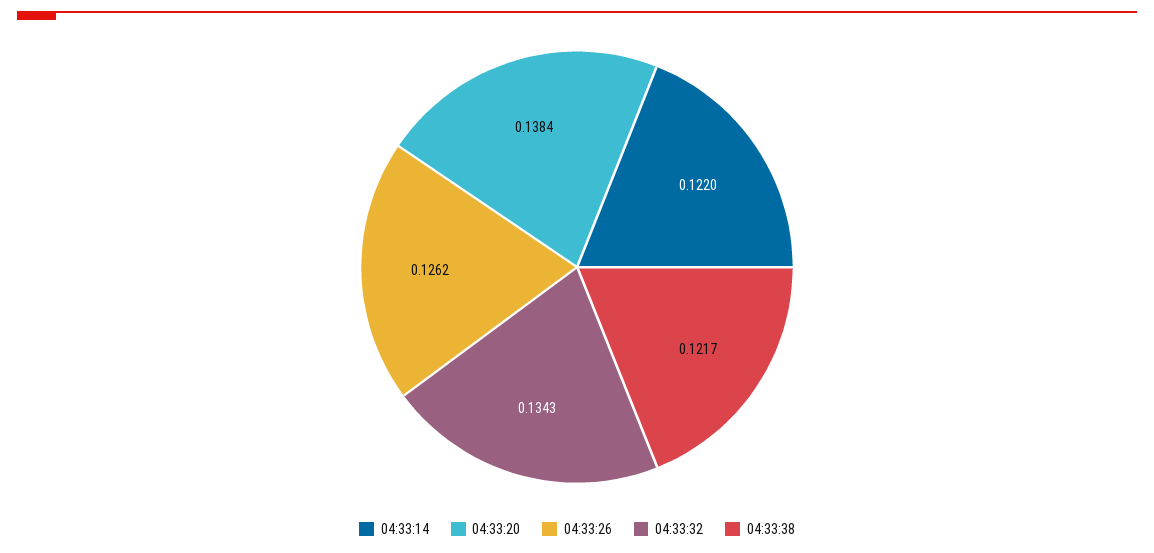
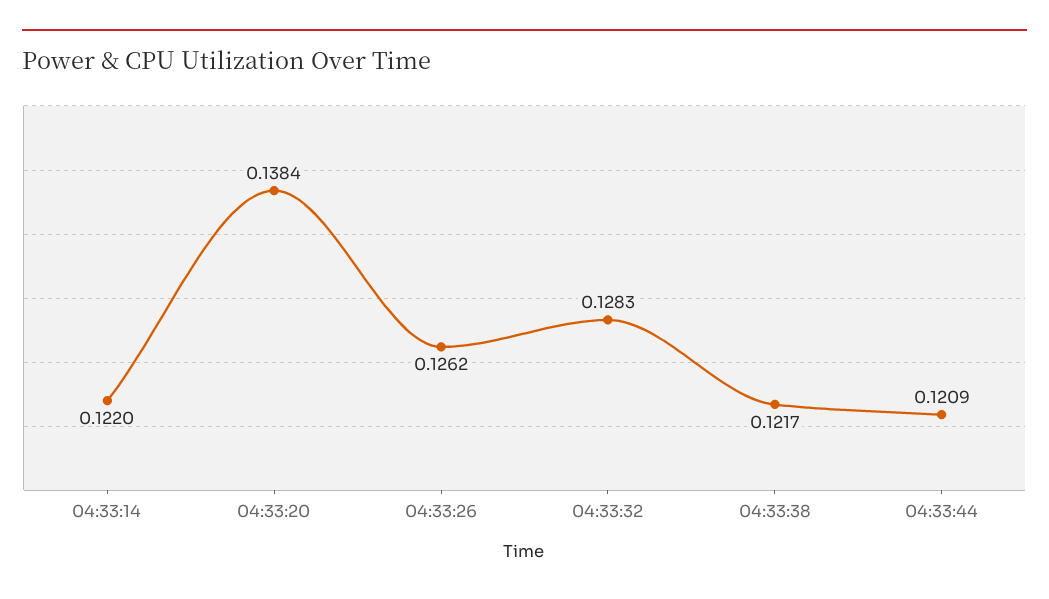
04:33:32: 0.1343 -> 0.1283
04:33:44: none -> 0.1209

